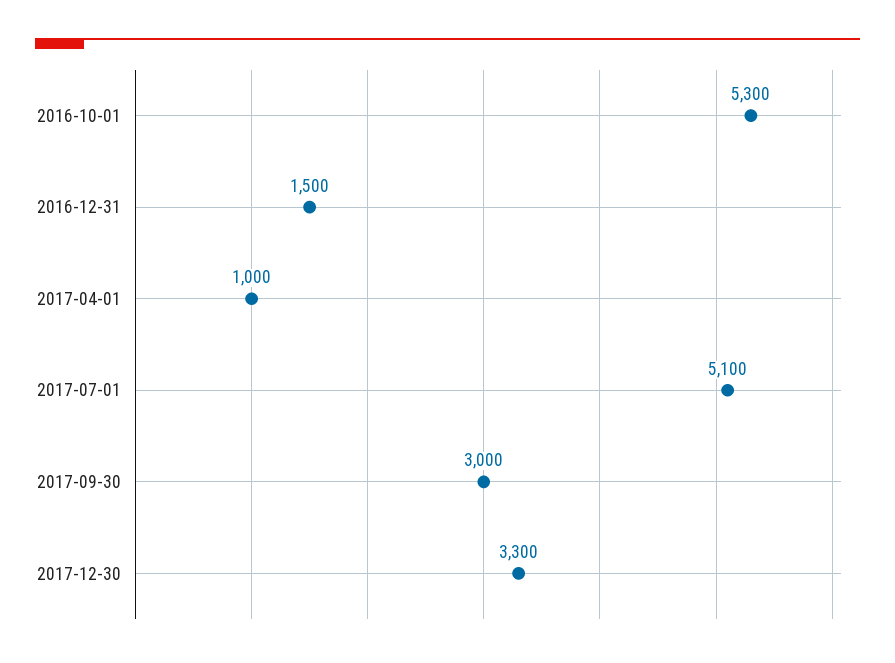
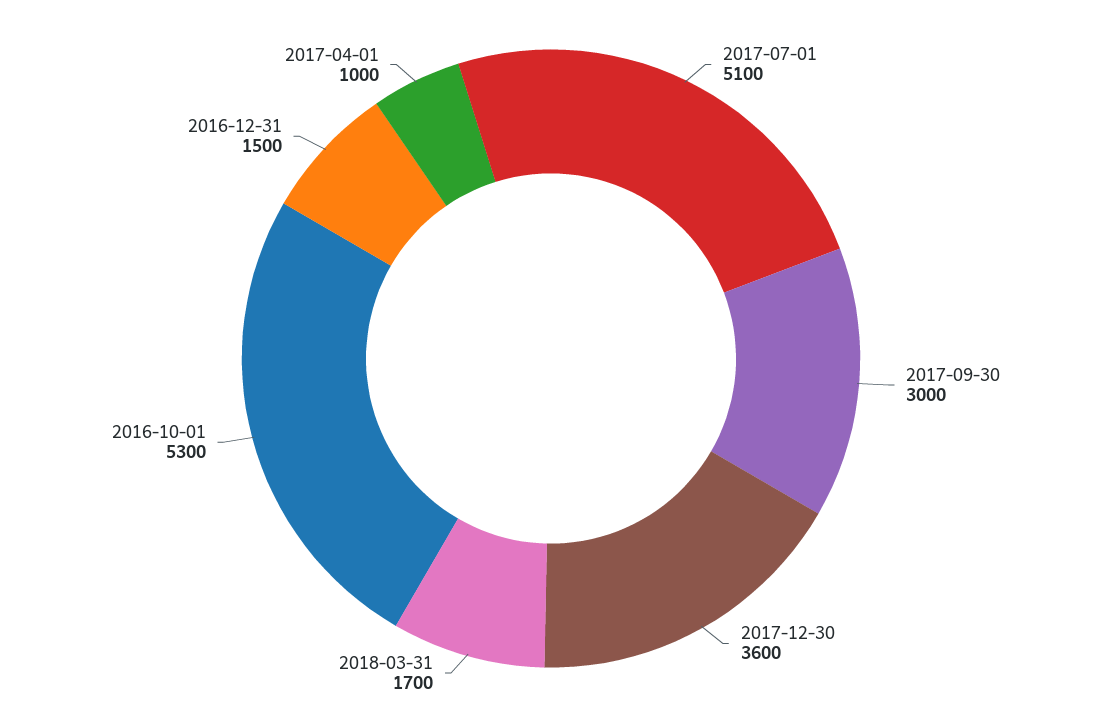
2017-12-30: 3300 -> 3600
2018-03-31: none -> 1700

